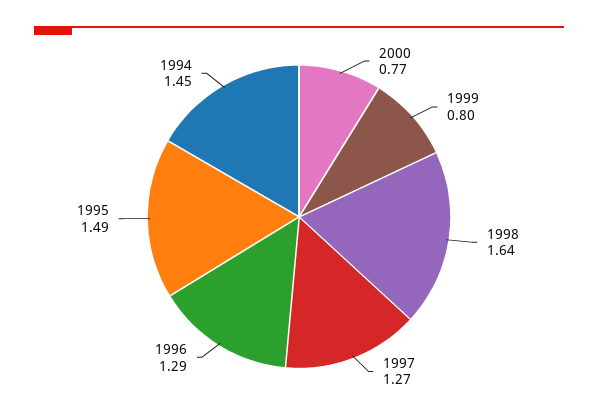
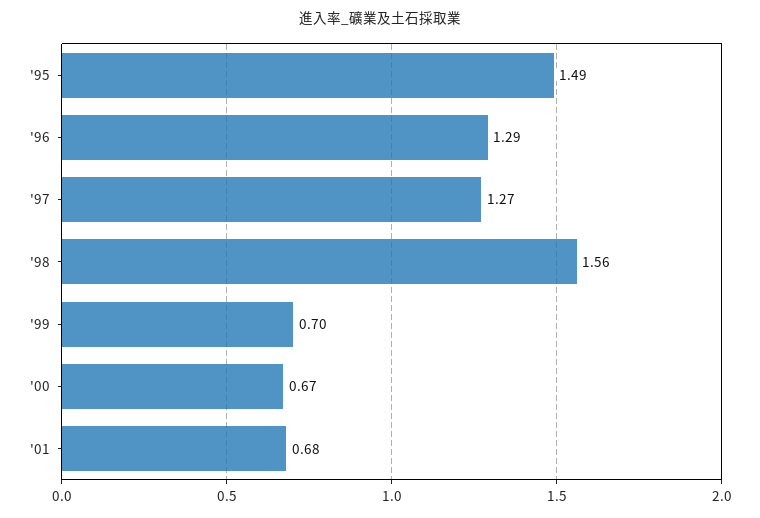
2000: 0.77 -> 0.67
1999: 0.8 -> 0.7
1998: 1.64 -> 1.56
1994: 1.45 -> none
'01: none -> 0.68

